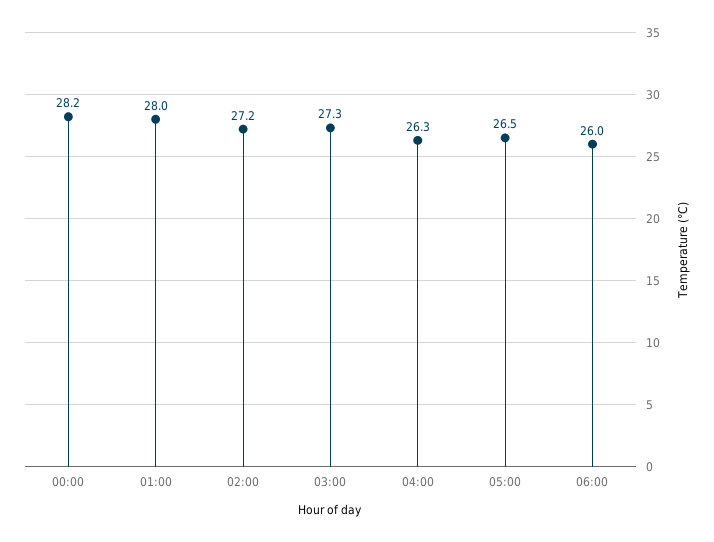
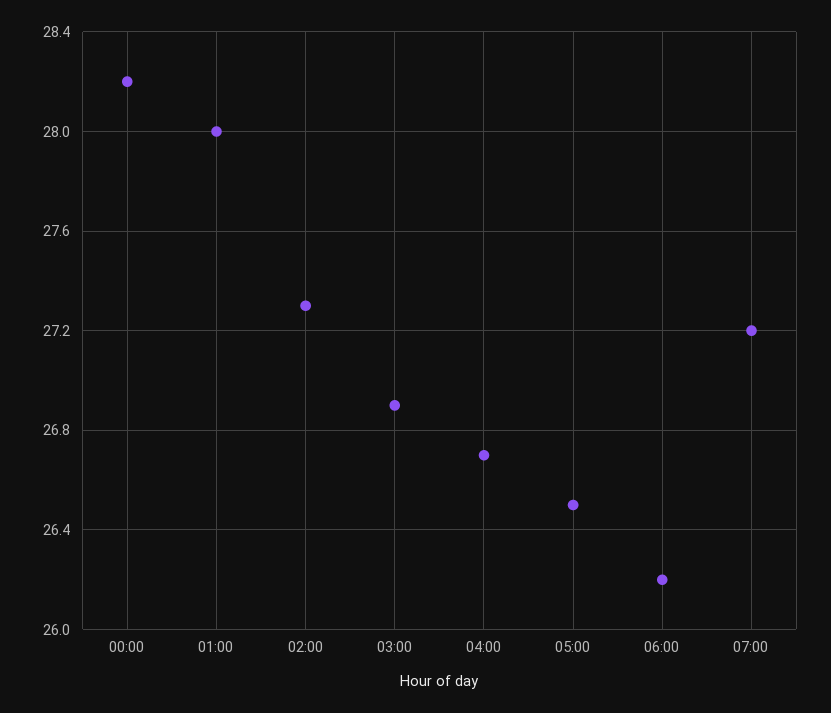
02:00: 27.2 -> 27.3
03:00: 27.3 -> 26.9
04:00: 26.3 -> 26.7
06:00: 26 -> 26.2
07:00: none -> 27.2

